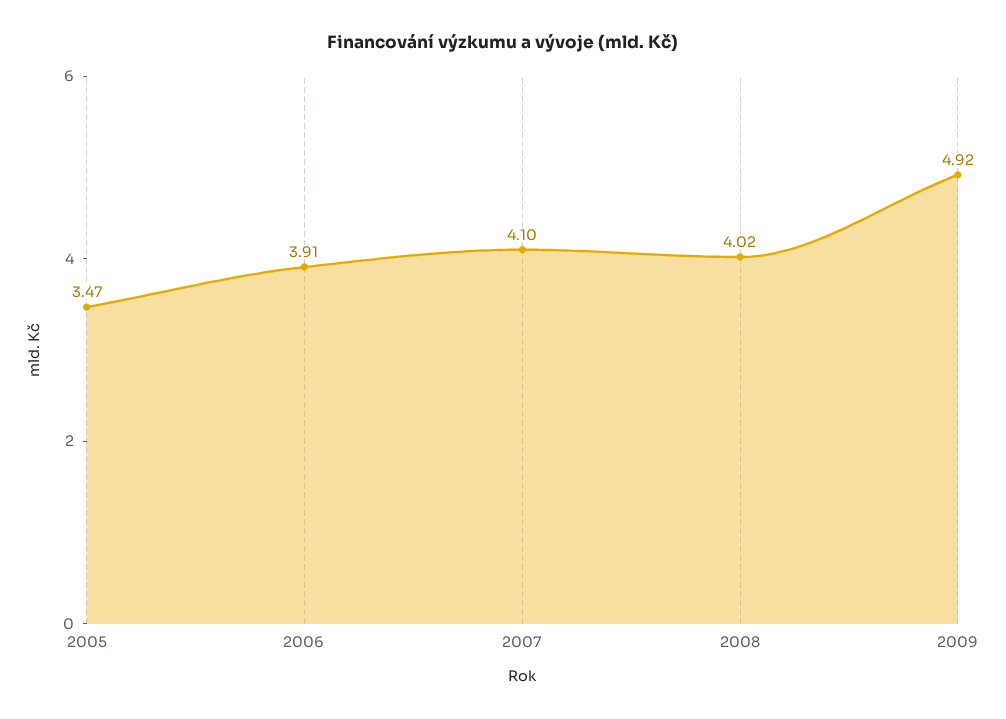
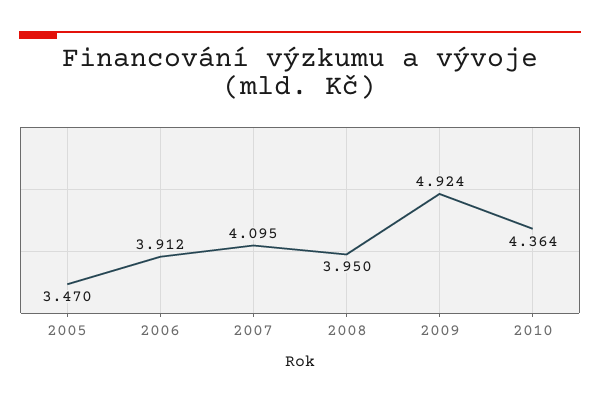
2008: 4.02 -> 3.95
2010: none -> 4.364

